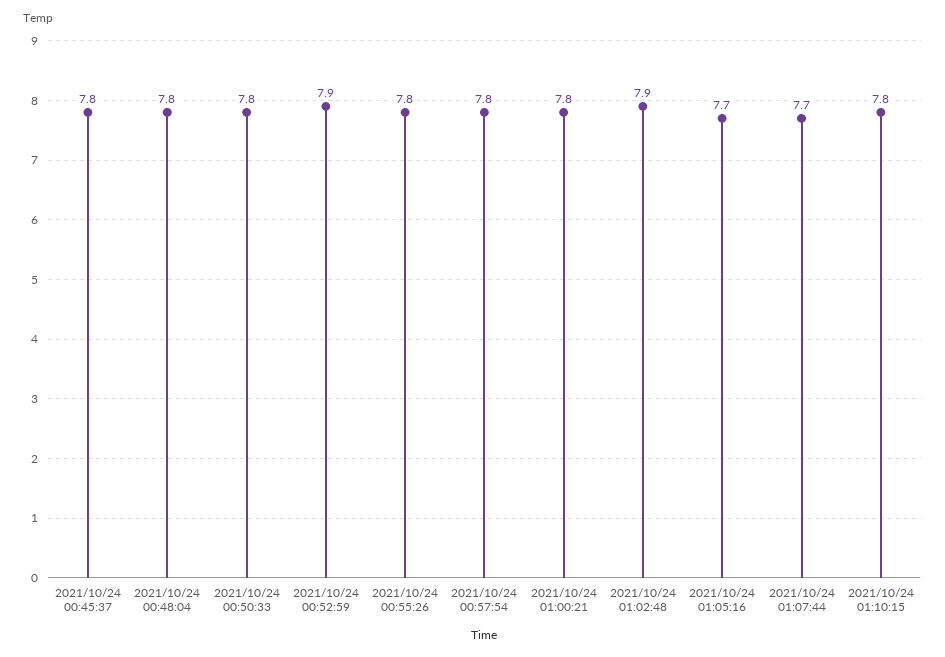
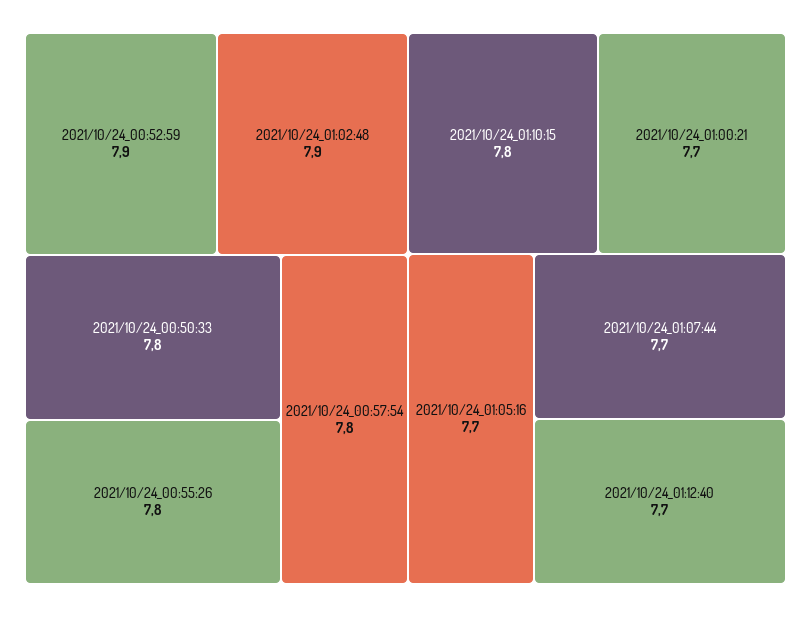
2021/10/24 00:45:37: 7.8 -> none
2021/10/24 00:48:04: 7.8 -> none
2021/10/24 01:00:21: 7.8 -> 7.7
2021/10/24_01:12:40: none -> 7.7

